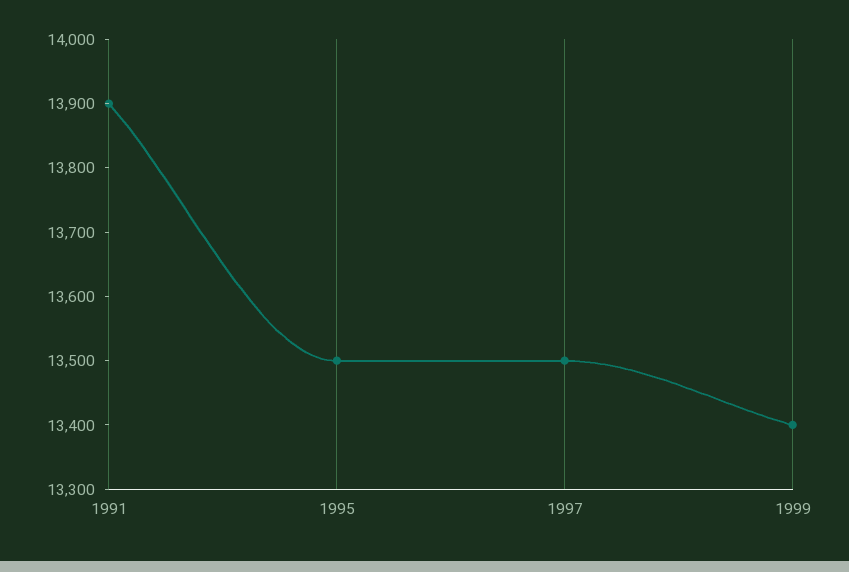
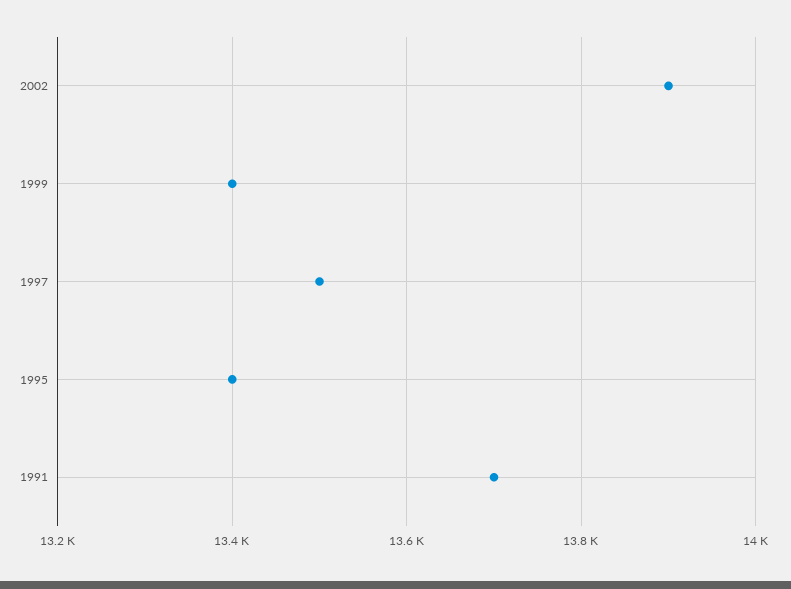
1991: 13900 -> 13700
1995: 13500 -> 13400
2002: none -> 13900

